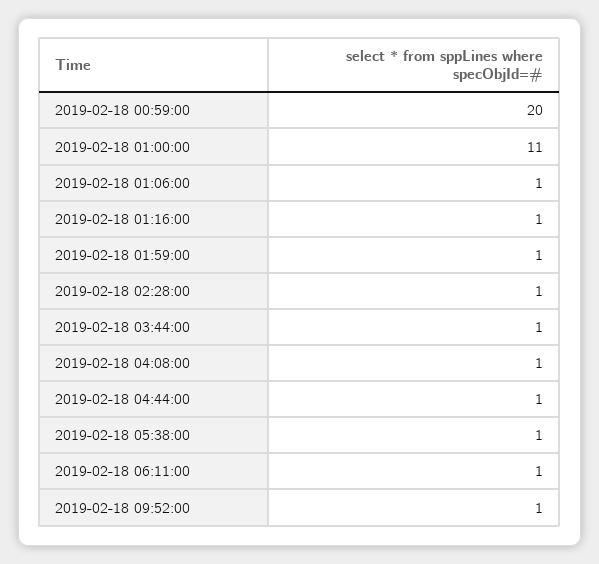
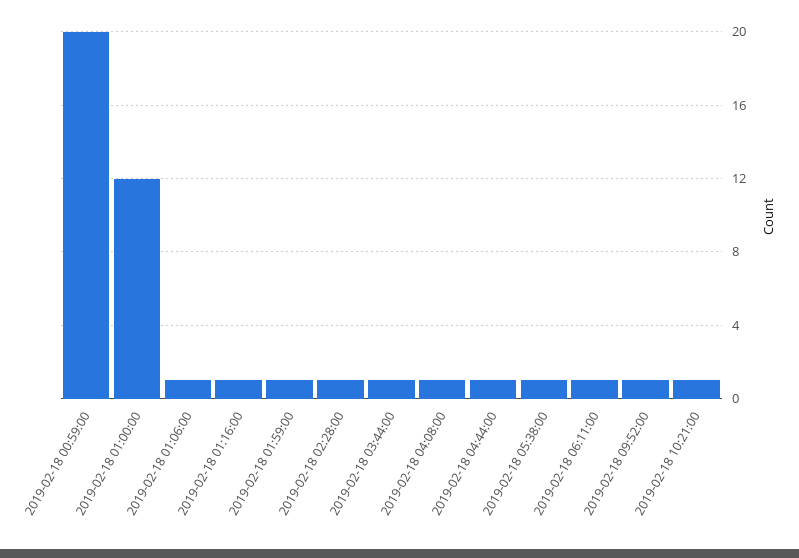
2019-02-18 01:00:00: 11 -> 12
2019-02-18 10:21:00: none -> 1

